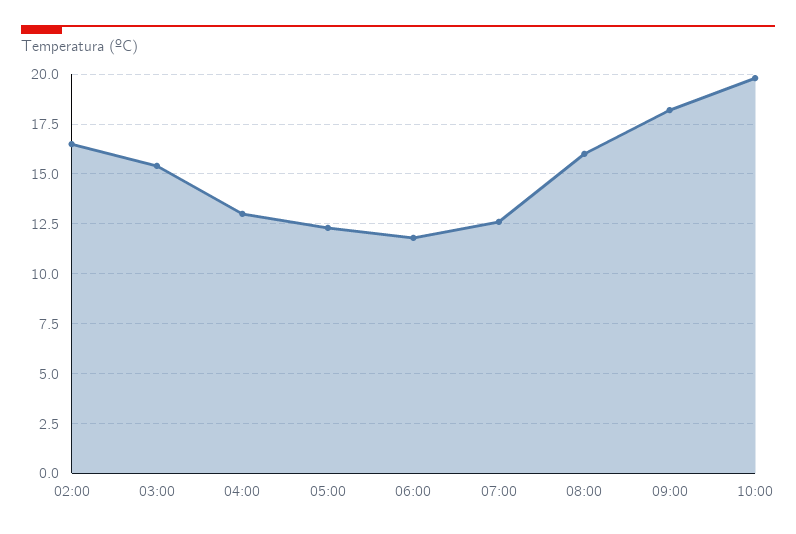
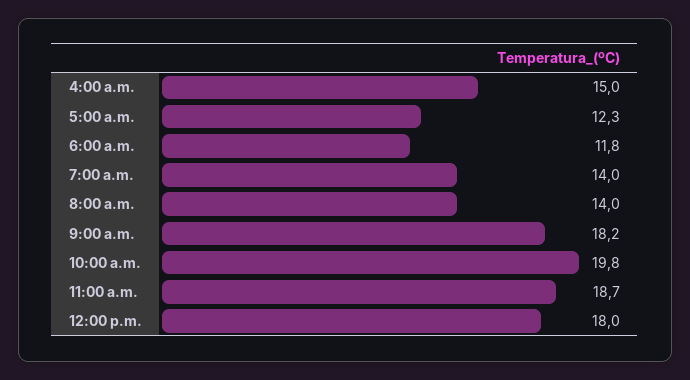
02:00: 16.5 -> none
03:00: 15.5 -> none
04:00: 13 -> 15
07:00: 12.5 -> 14
08:00: 16 -> 14
11:00 a.m.: none -> 18.7
12:00 p.m.: none -> 18

